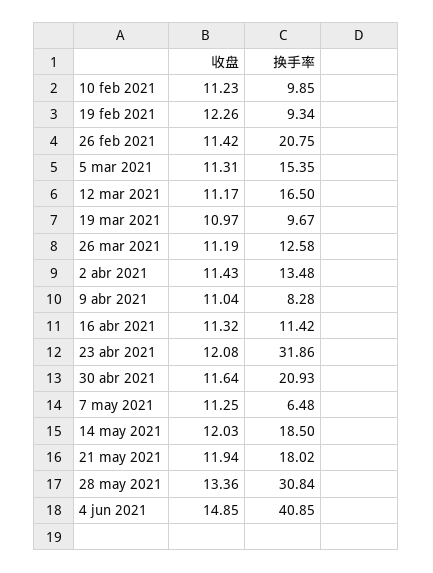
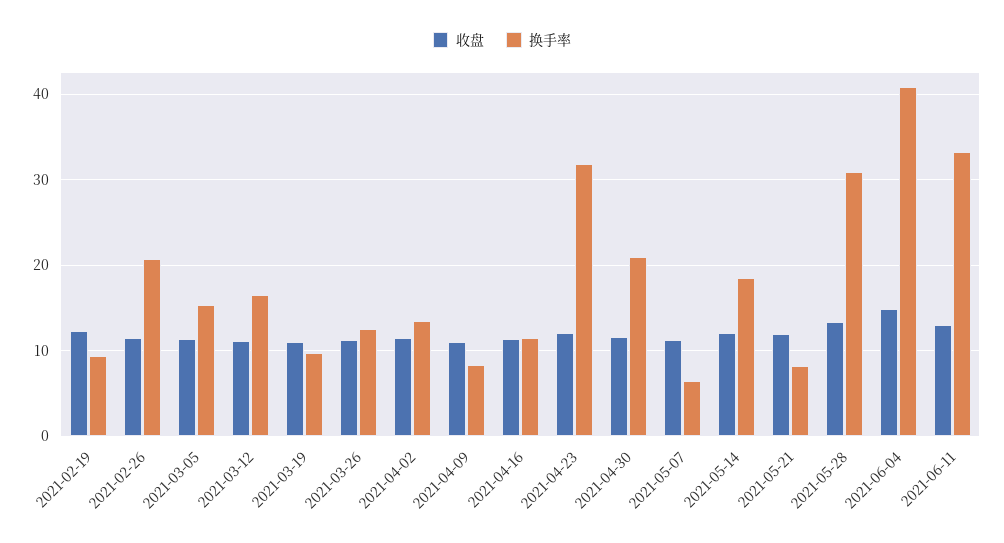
收盘, 10 feb 2021: 11.23 -> none
换手率, 10 feb 2021: 9.85 -> none
换手率, 21 may 2021: 18.02 -> 8
收盘, 2021-06-11: none -> 13
换手率, 2021-06-11: none -> 33

